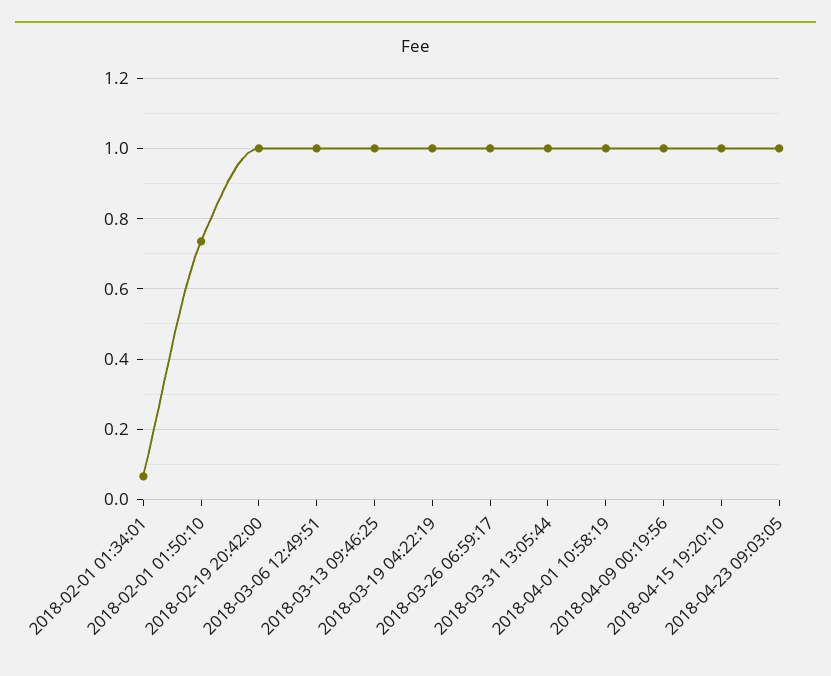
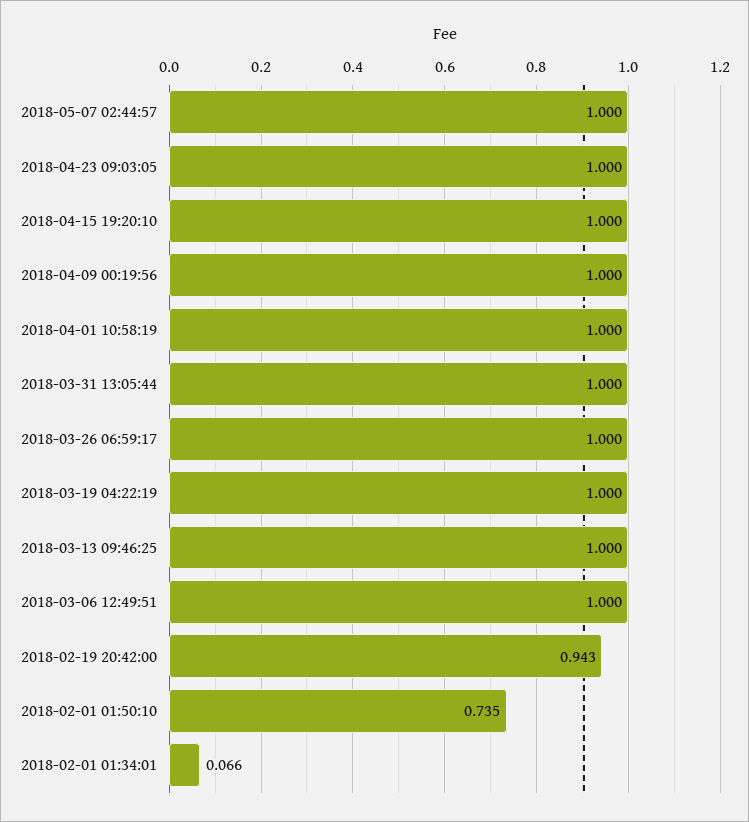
2018-02-19 20:42:00: 1 -> 0.943
2018-05-07 02:44:57: none -> 1

